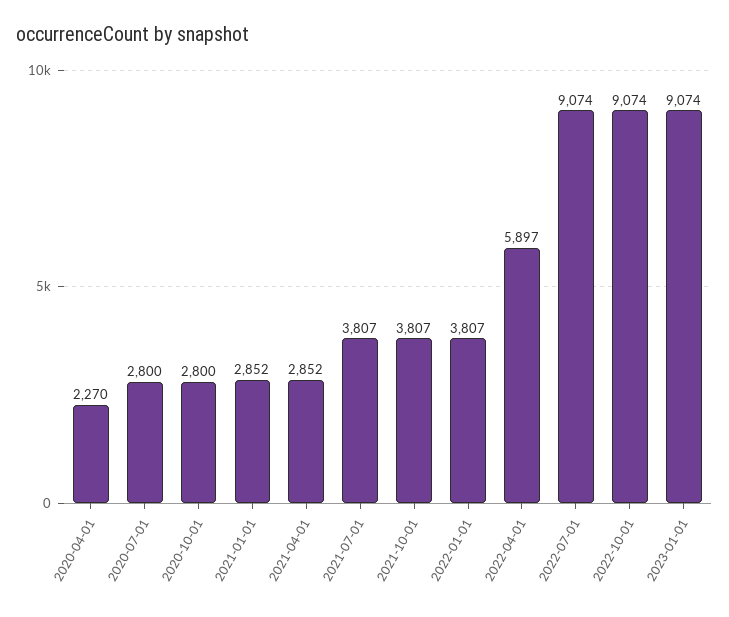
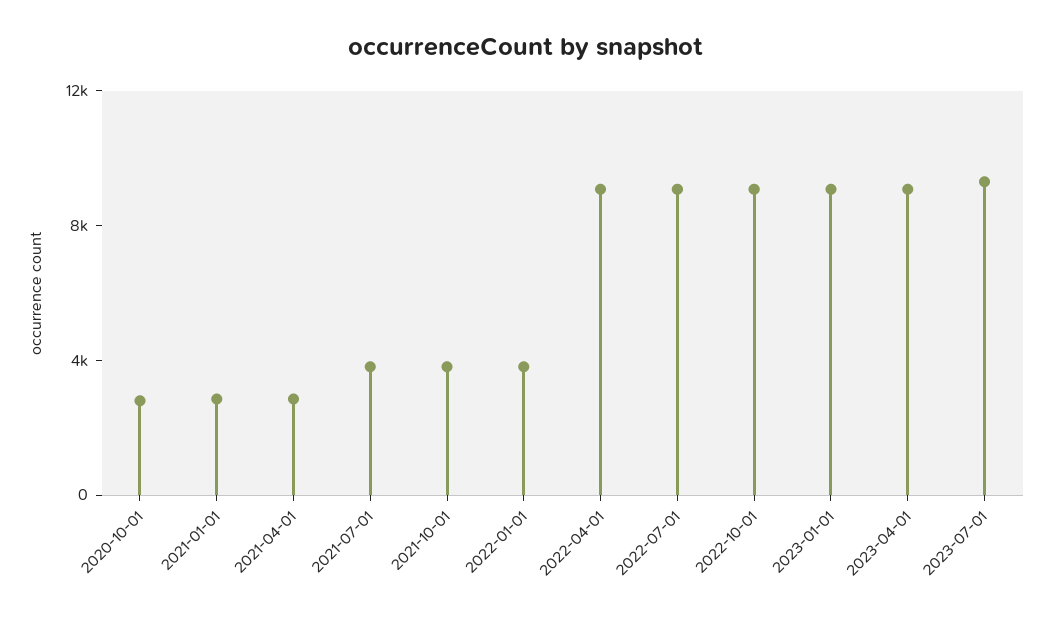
2020-04-01: 2270 -> none
2020-07-01: 2800 -> none
2022-04-01: 5897 -> 9000
2023-04-01: none -> 9000
2023-07-01: none -> 9000

